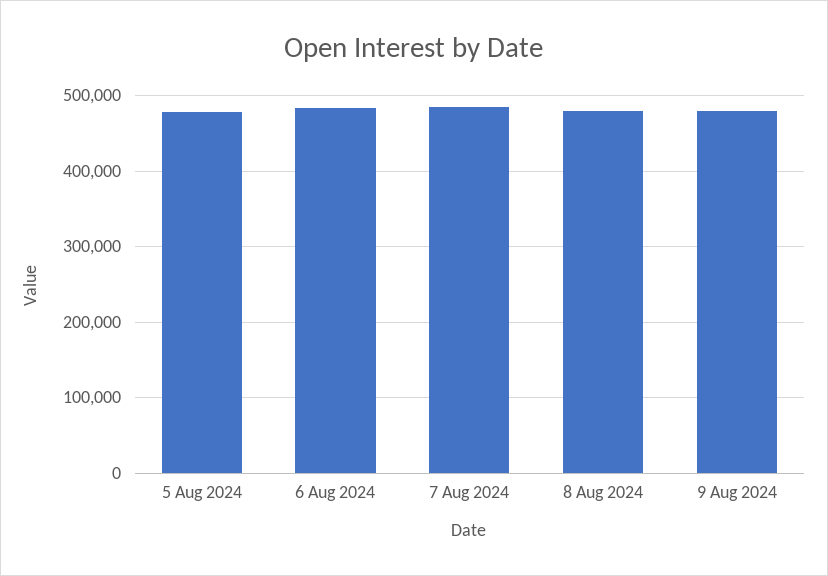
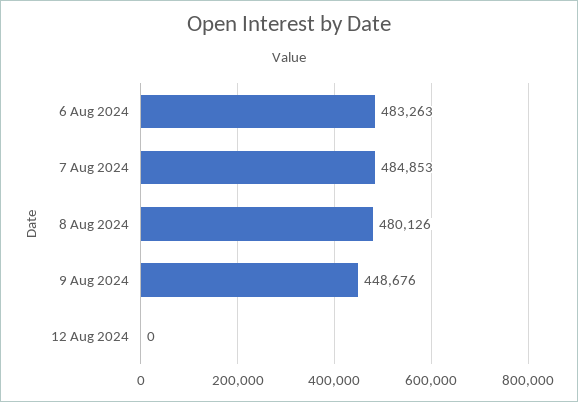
5 Aug 2024: 480000 -> none
9 Aug 2024: 480000 -> 448676
12 Aug 2024: none -> 0

